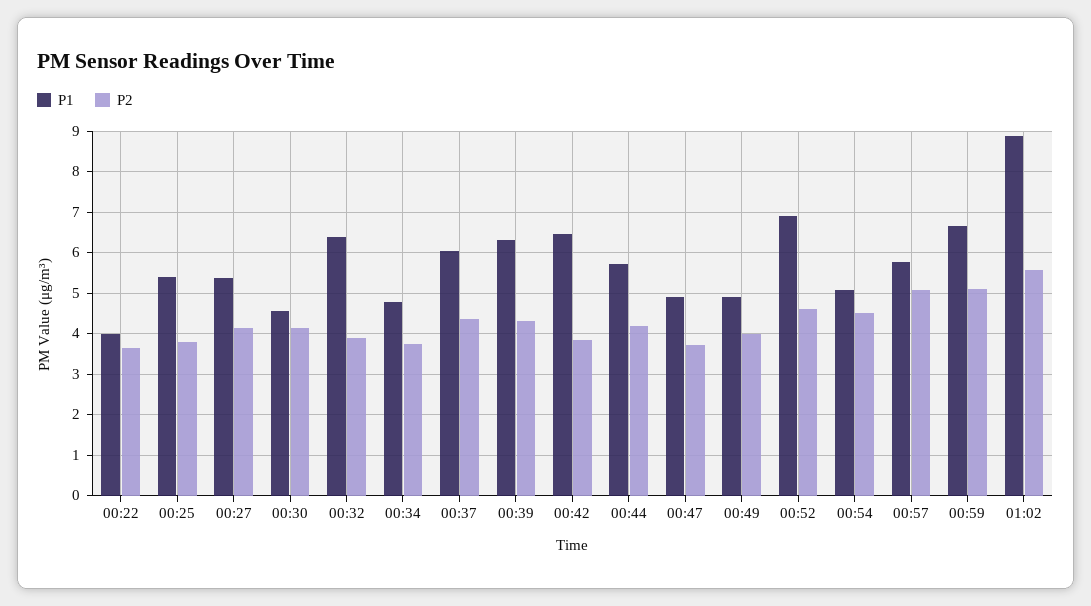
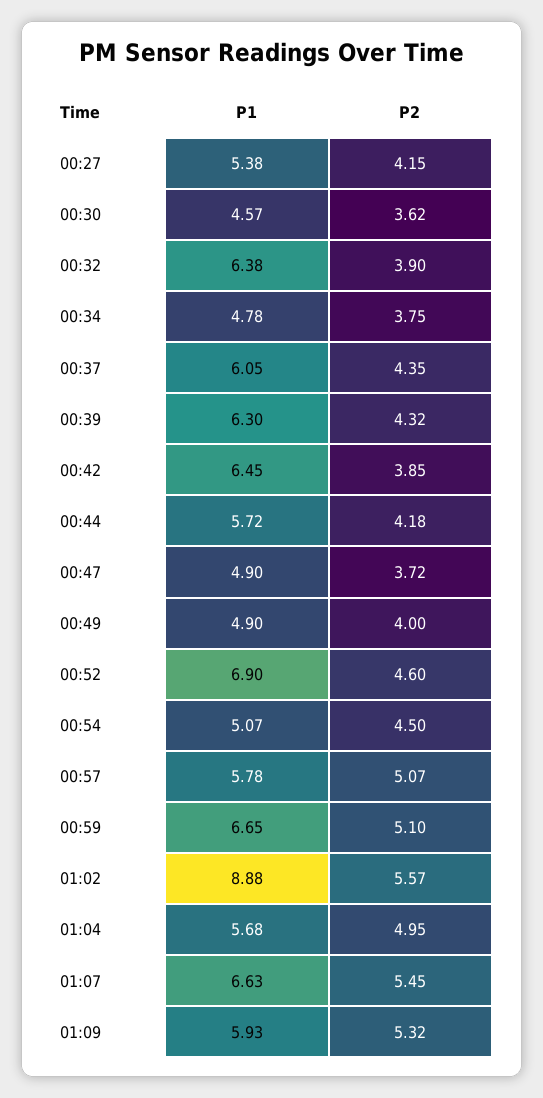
P1, 00:22: 4 -> none
P2, 00:22: 3.6 -> none
P1, 00:25: 5.4 -> none
P2, 00:25: 3.8 -> none
P2, 00:30: 4.2 -> 3.62
P1, 01:04: none -> 5.68
P2, 01:04: none -> 4.95
P1, 01:07: none -> 6.63
P2, 01:07: none -> 5.45
P1, 01:09: none -> 5.93
P2, 01:09: none -> 5.32

